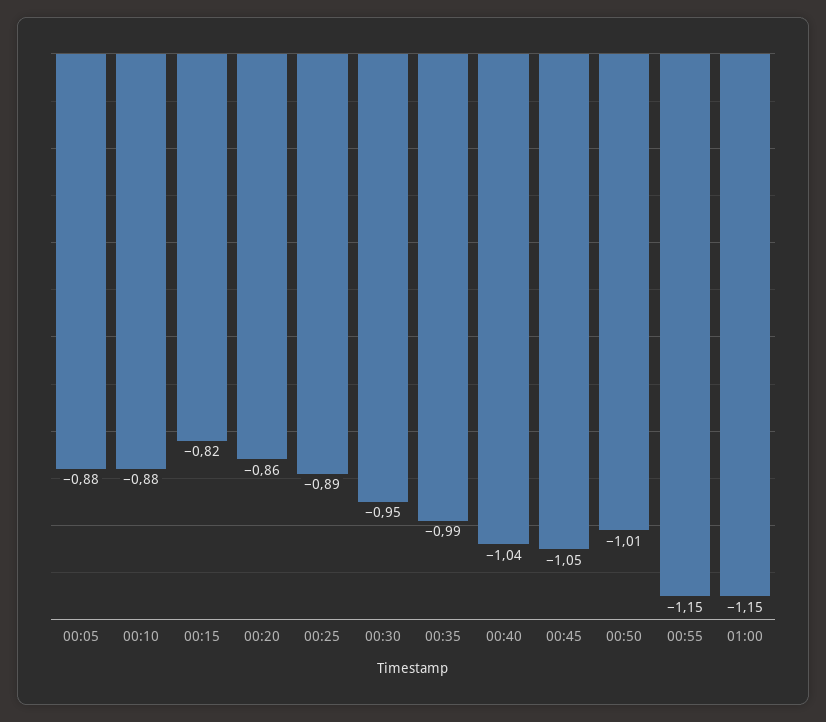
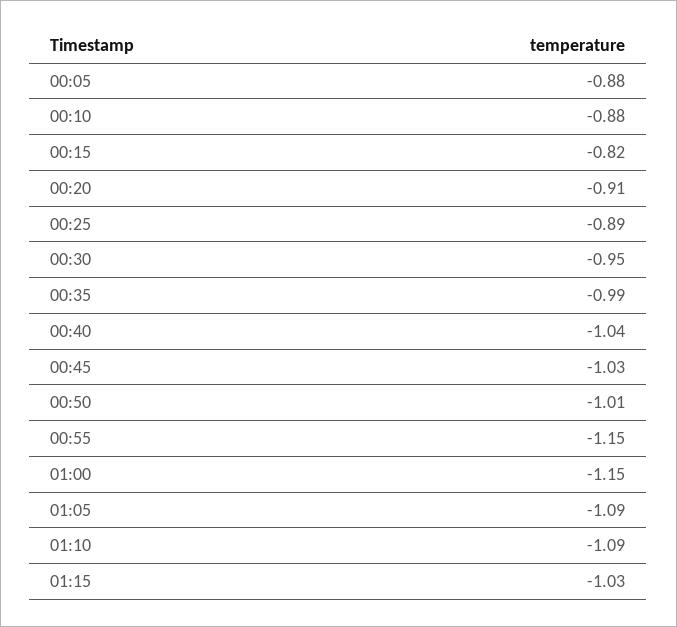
00:20: -0.86 -> -0.91
00:45: -1.05 -> -1.03
01:05: none -> -1.09
01:10: none -> -1.09
01:15: none -> -1.03

